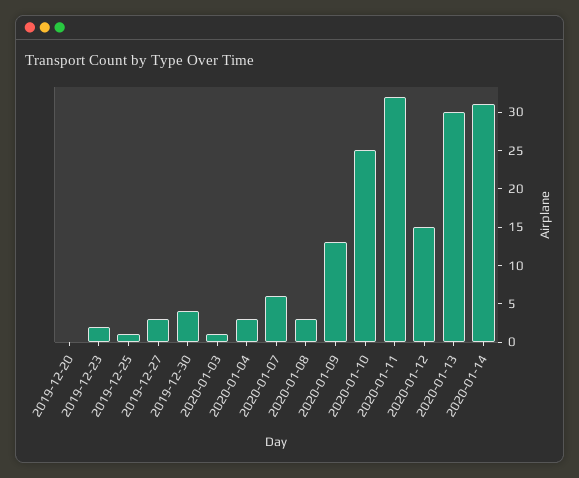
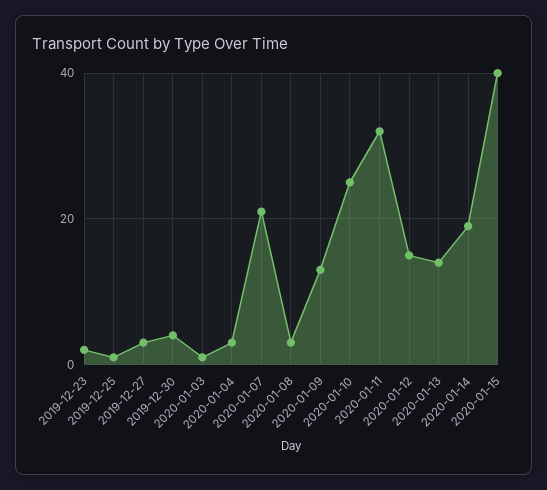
2019-12-20: 0 -> none
2020-01-07: 5 -> 20
2020-01-13: 30 -> 15
2020-01-14: 30 -> 20
2020-01-15: none -> 40

